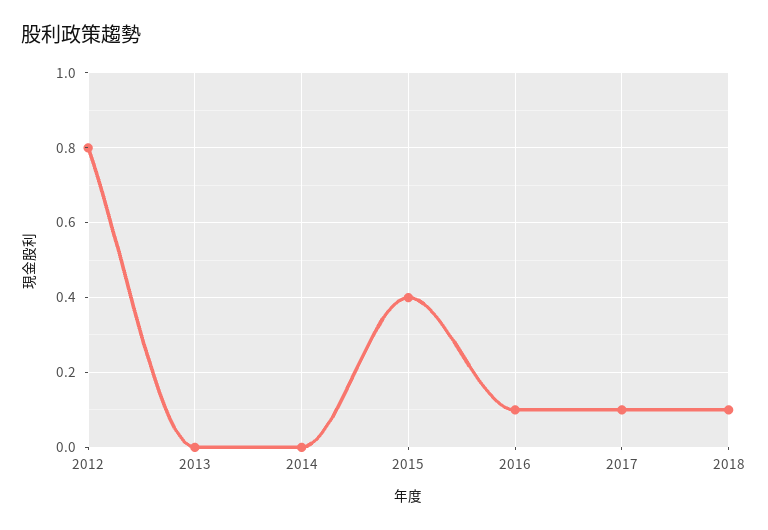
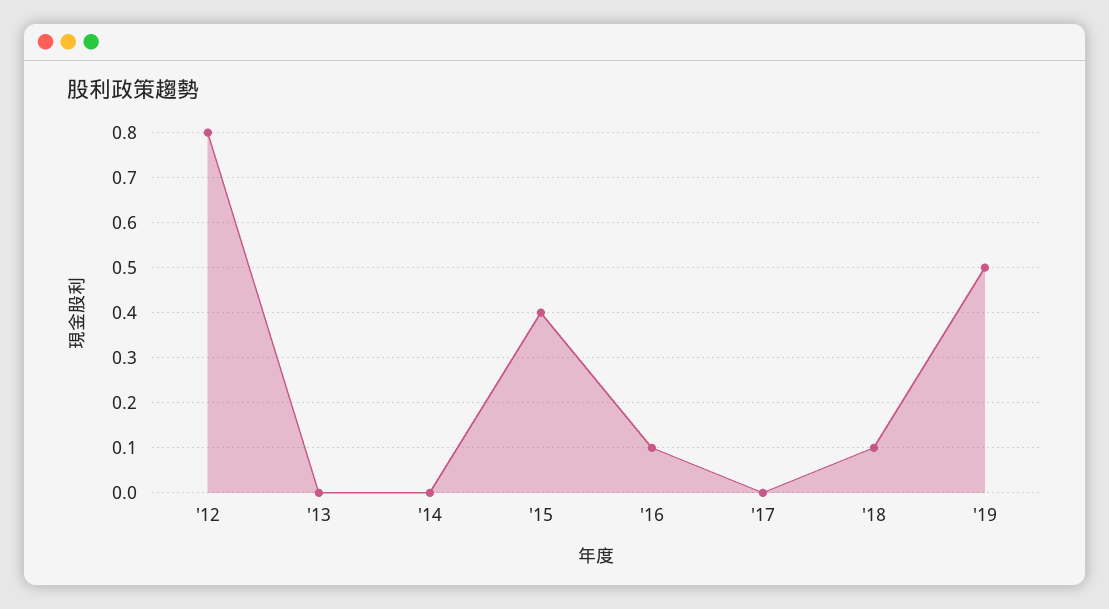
2017: 0.1 -> 0
'19: none -> 0.5

